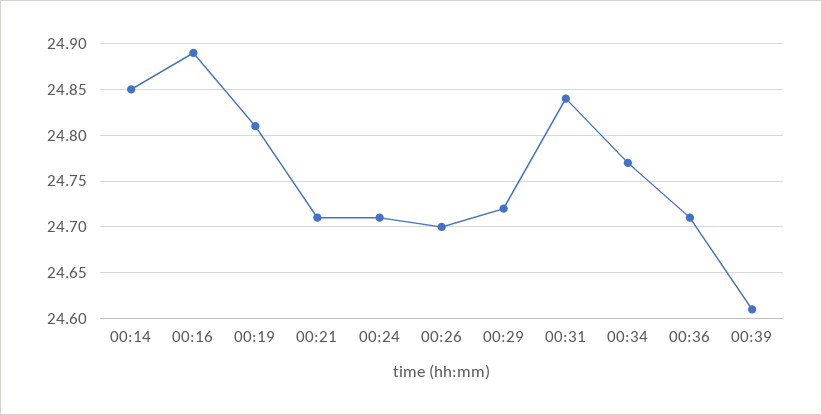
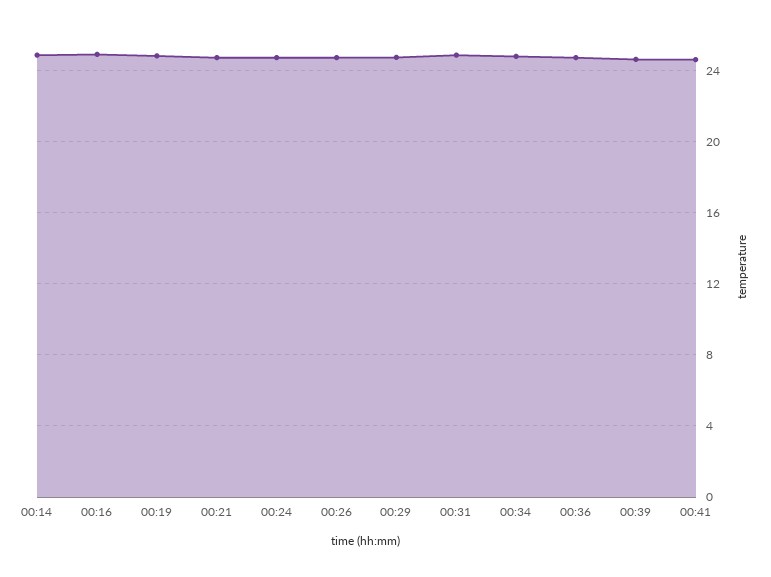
00:41: none -> 24.5

